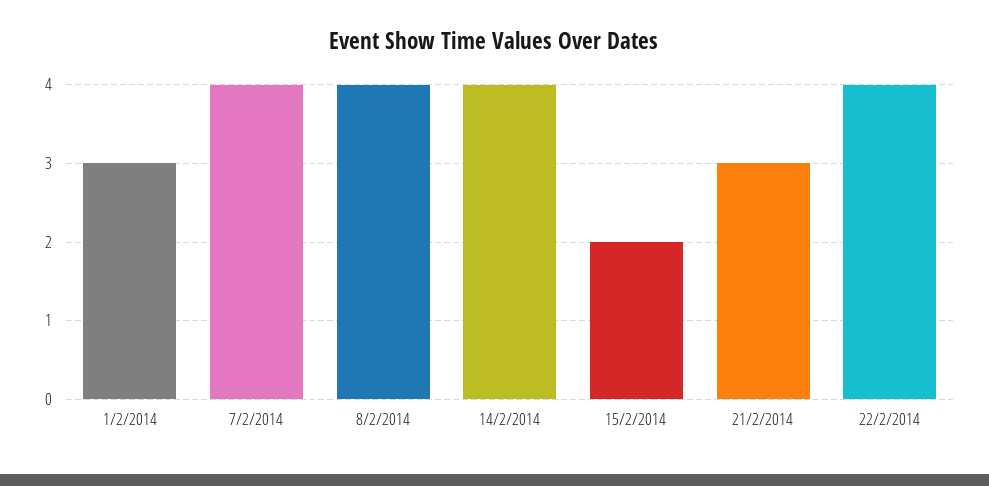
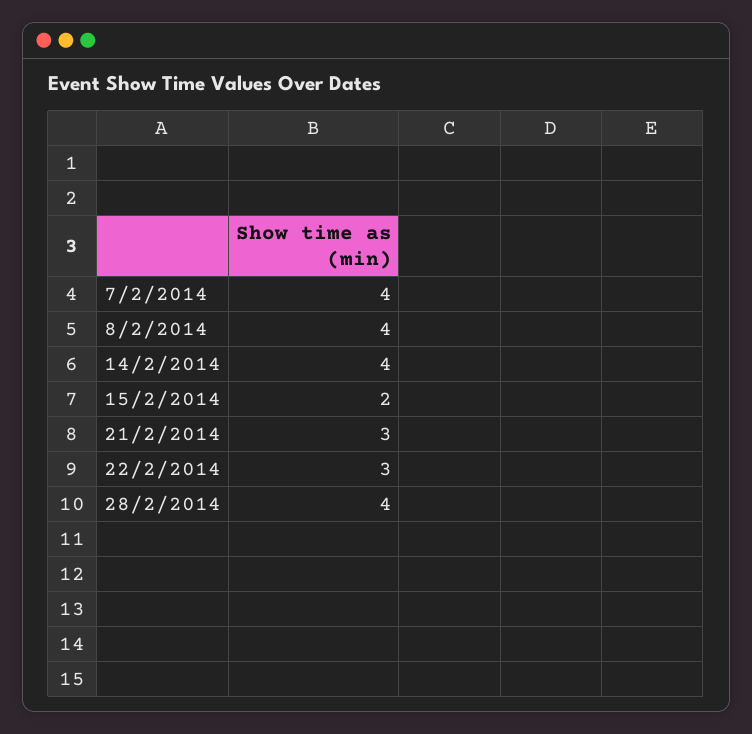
1/2/2014: 3 -> none
22/2/2014: 4 -> 3
28/2/2014: none -> 4

